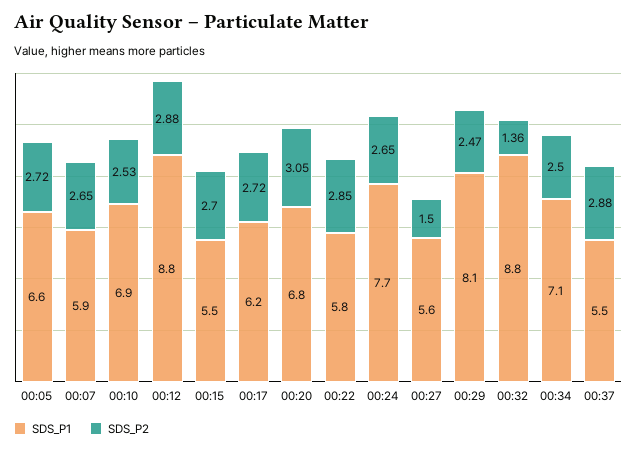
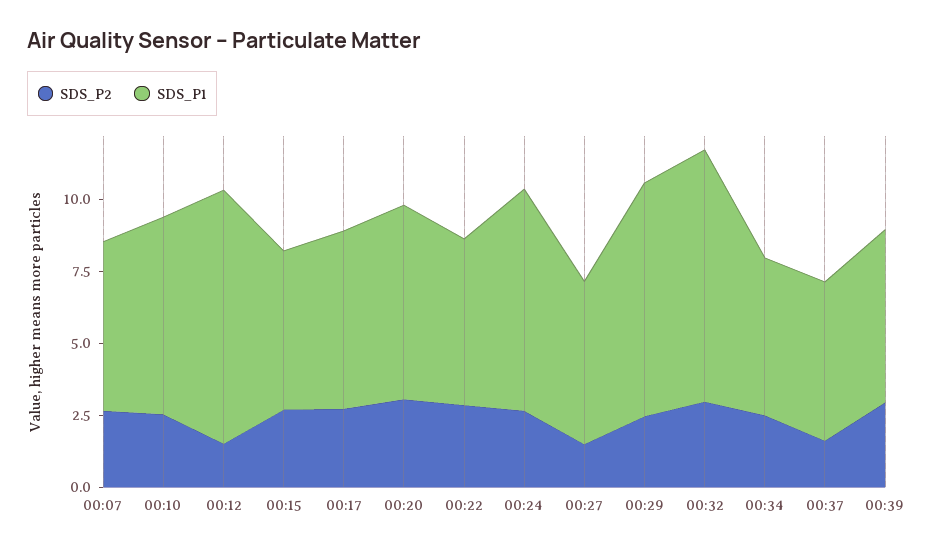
SDS_P1, 00:05: 6.6 -> none
SDS_P2, 00:05: 2.72 -> none
SDS_P2, 00:12: 2.88 -> 1.5
SDS_P2, 00:32: 1.36 -> 3
SDS_P1, 00:34: 7.1 -> 5.5
SDS_P2, 00:37: 2.88 -> 1.5
SDS_P2, 00:39: none -> 3
SDS_P1, 00:39: none -> 6

